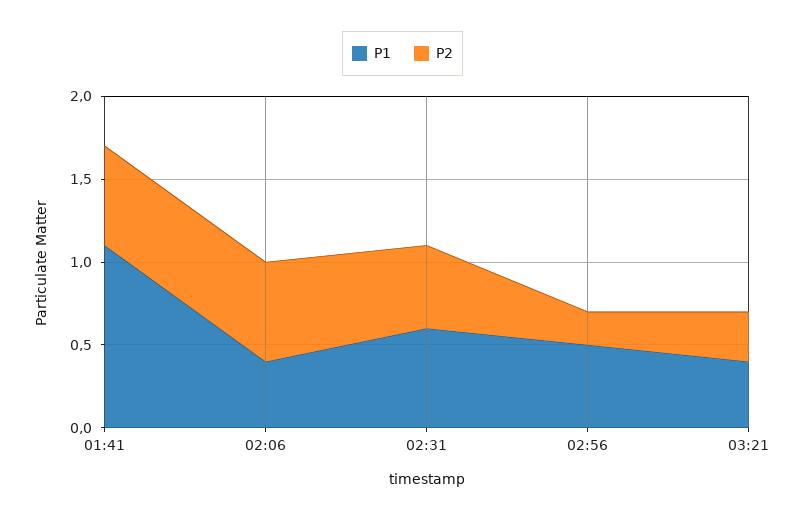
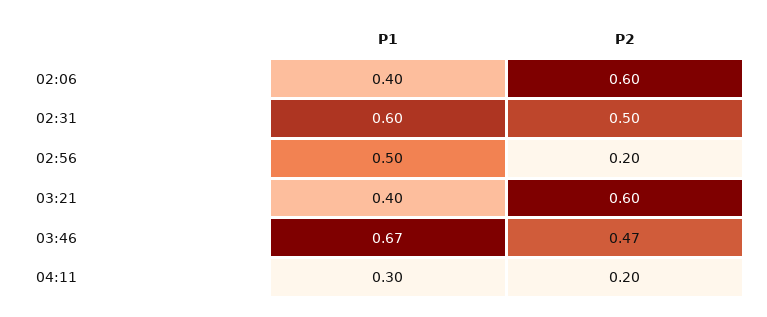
P1, 01:41: 1.1 -> none
P2, 01:41: 0.6 -> none
P2, 03:21: 0.3 -> 0.6
P1, 03:46: none -> 0.67
P2, 03:46: none -> 0.47
P1, 04:11: none -> 0.3
P2, 04:11: none -> 0.2

